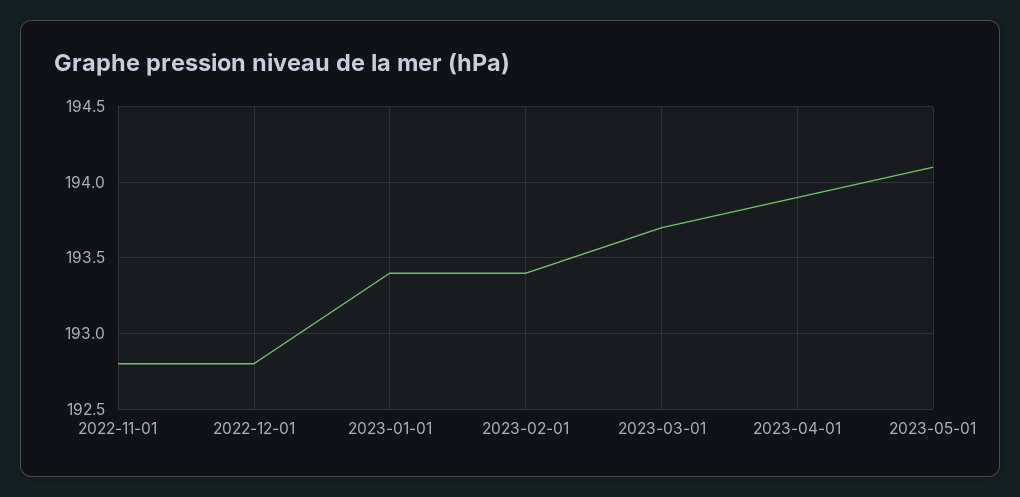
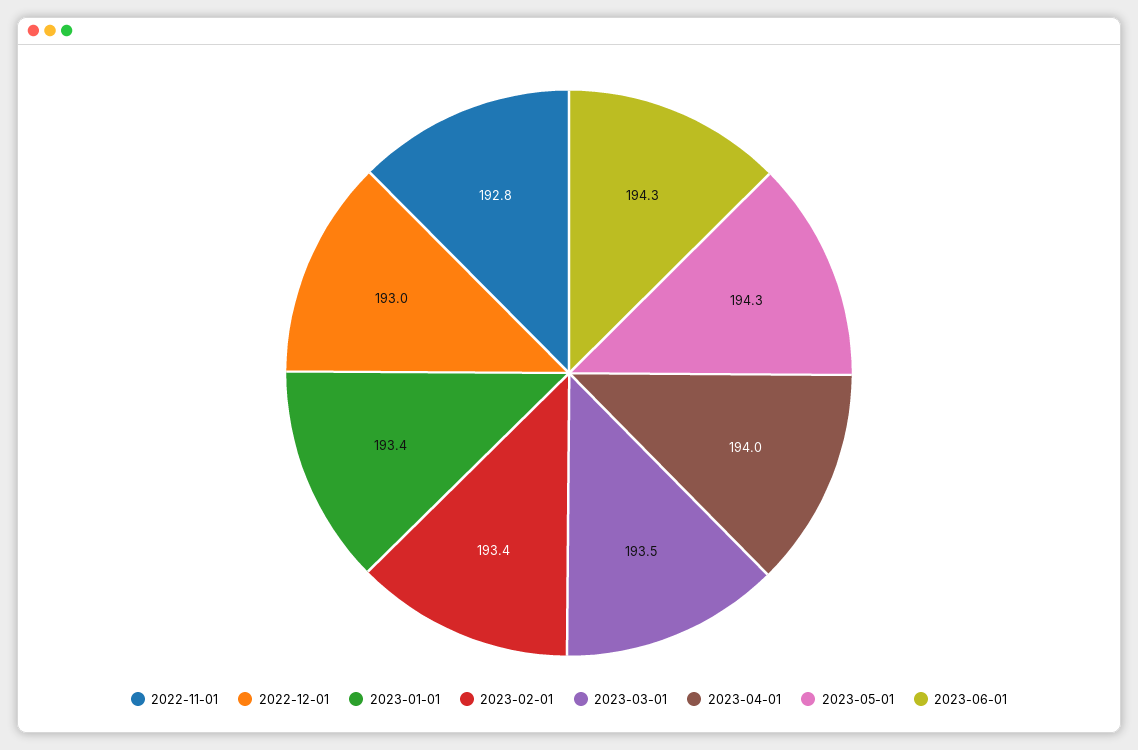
2022-12-01: 192.8 -> 193
2023-03-01: 193.7 -> 193.5
2023-04-01: 193.9 -> 194
2023-05-01: 194.1 -> 194.3
2023-06-01: none -> 194.3

